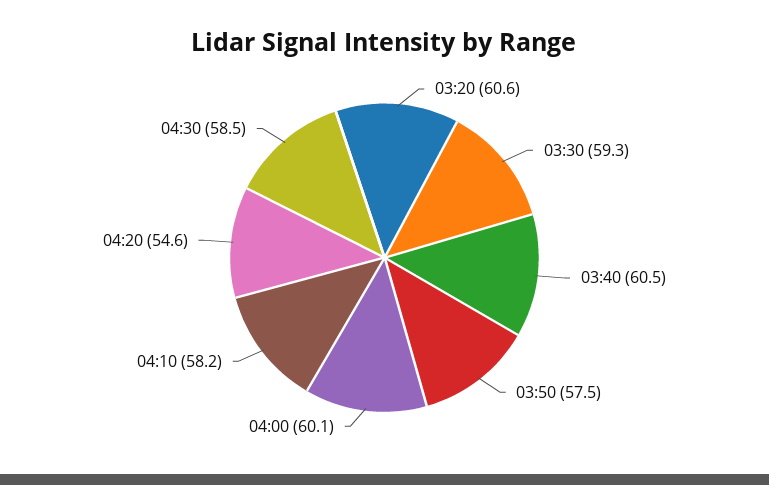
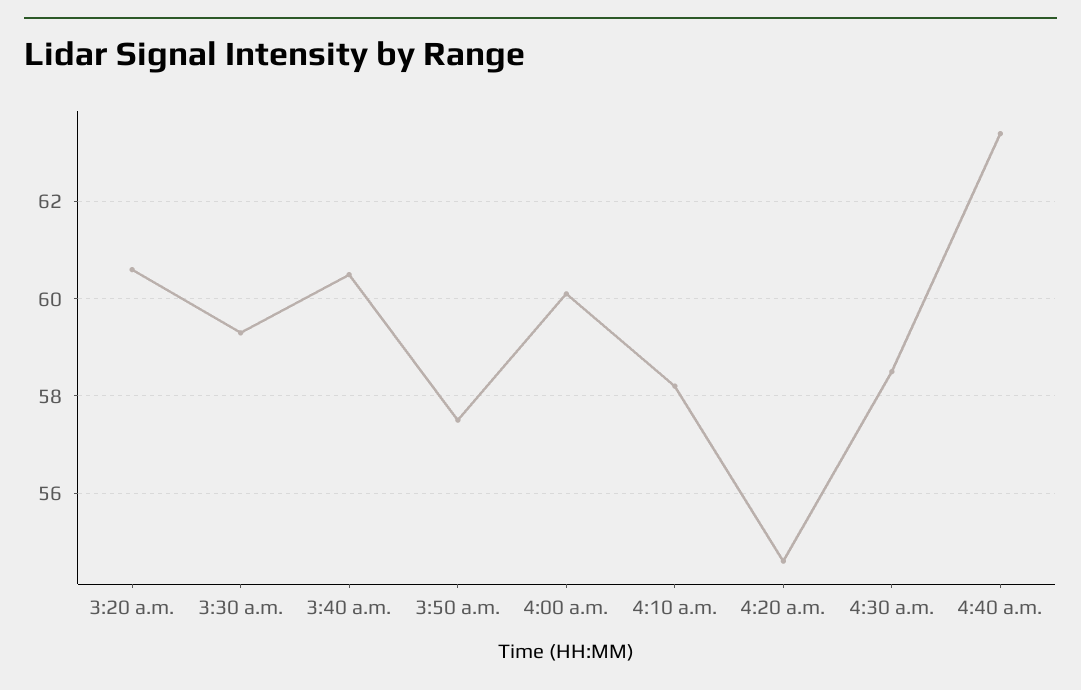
4:40 a.m.: none -> 63.5

